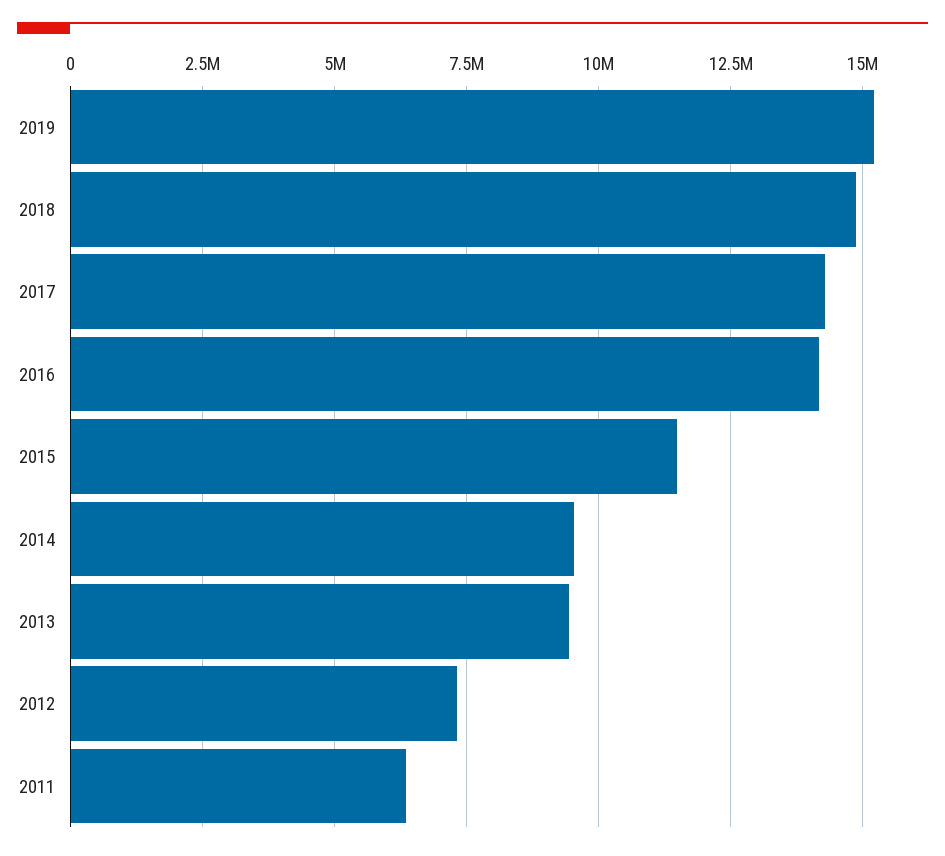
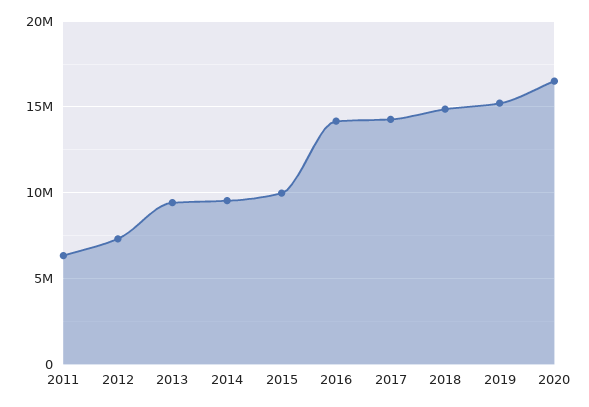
2015: 11500000 -> 10000000
2020: none -> 16500000

